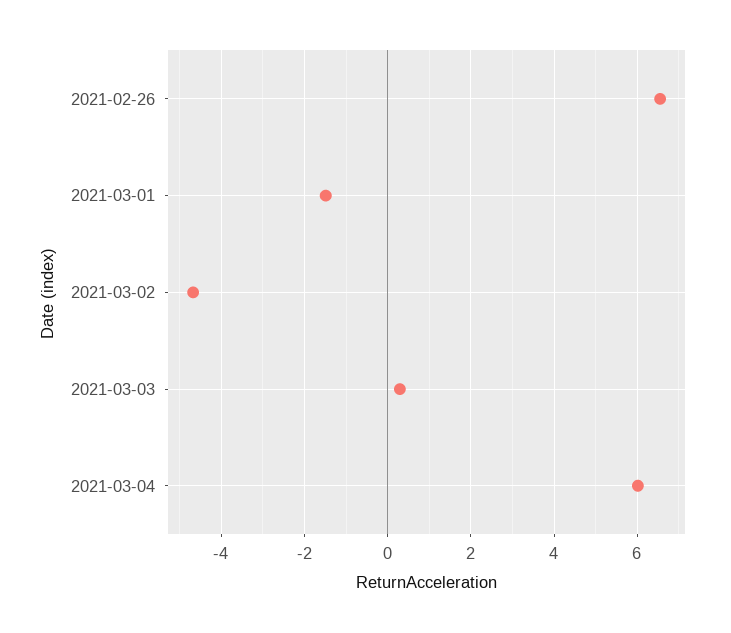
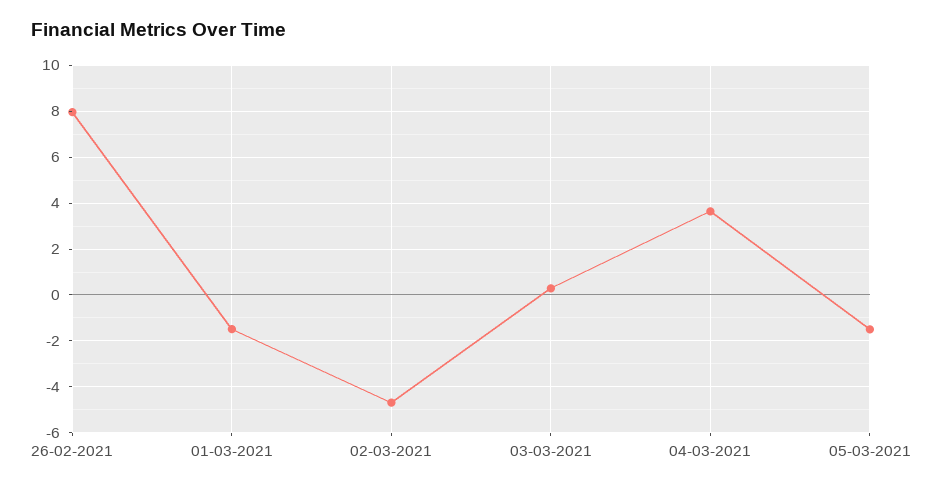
2021-02-26: 6.6 -> 8
2021-03-04: 6 -> 3.5
05-03-2021: none -> -1.5

